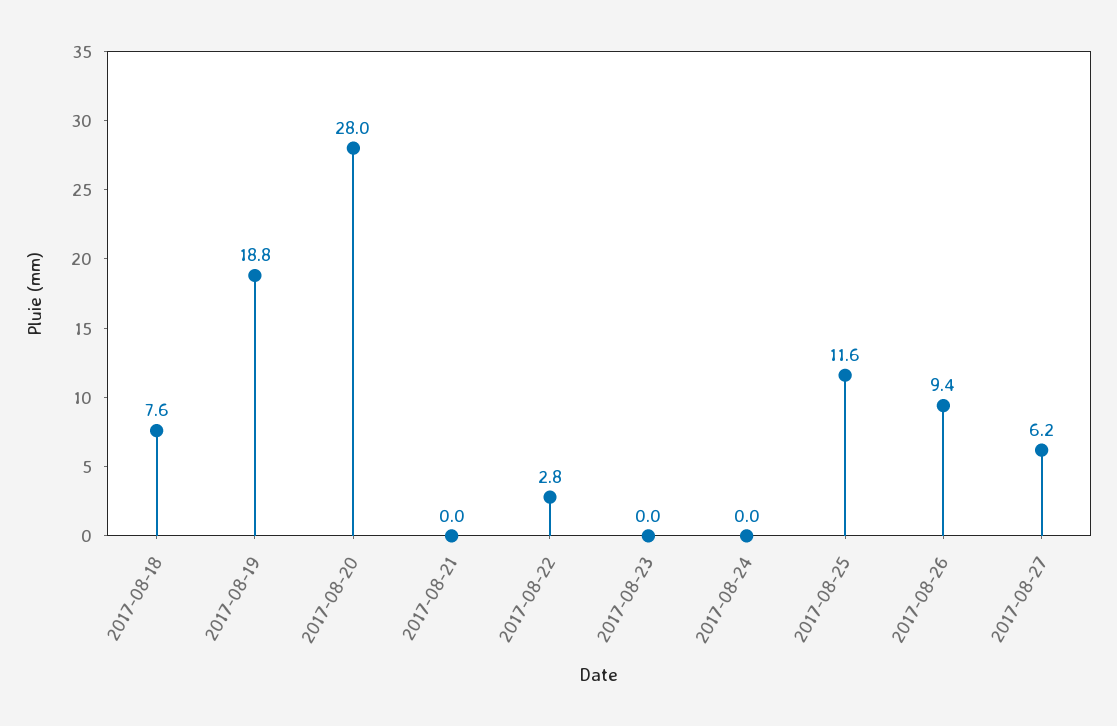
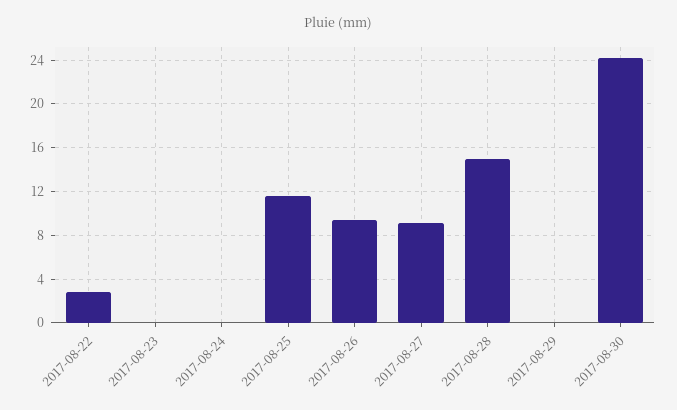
2017-08-18: 7.6 -> none
2017-08-19: 18.8 -> none
2017-08-20: 28 -> none
2017-08-21: 0 -> none
2017-08-27: 6.2 -> 9
2017-08-28: none -> 15
2017-08-29: none -> 0
2017-08-30: none -> 24

